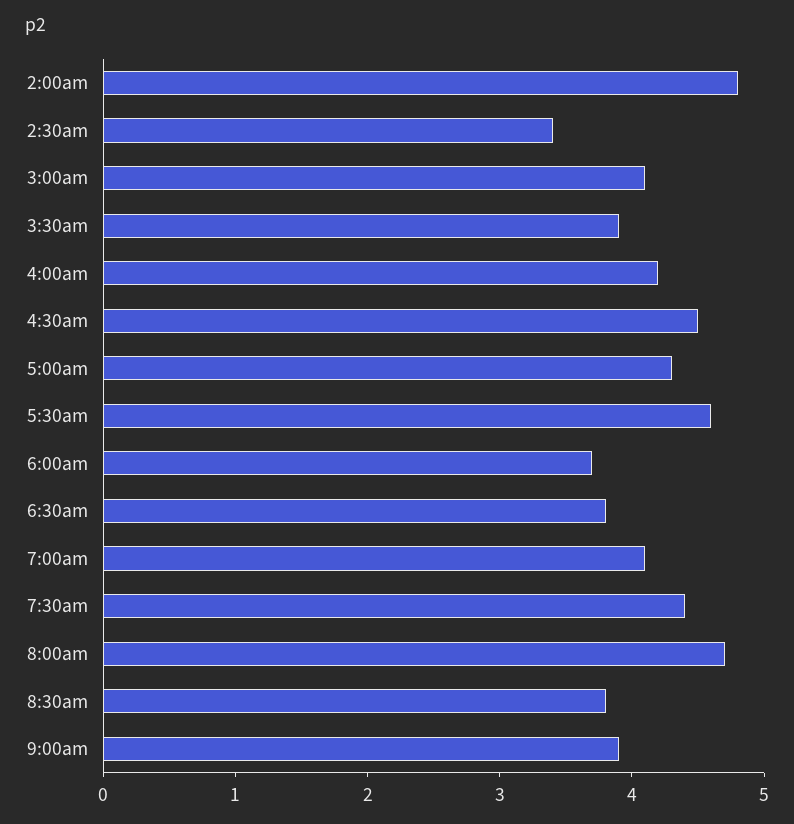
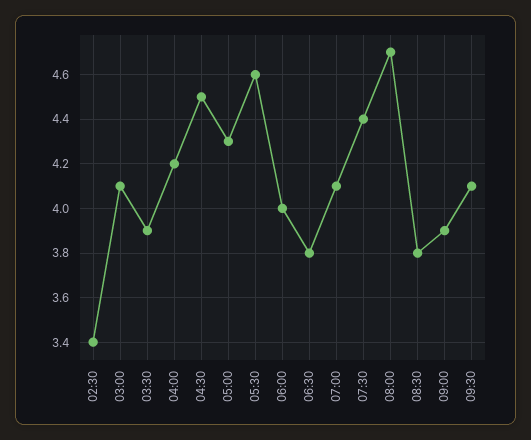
2:00am: 4.8 -> none
6:00am: 3.7 -> 4
09:30: none -> 4.1

